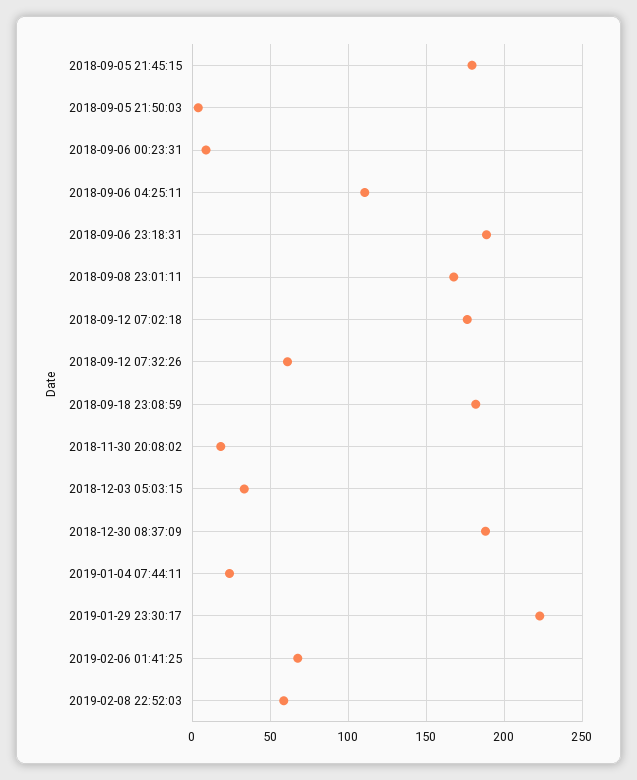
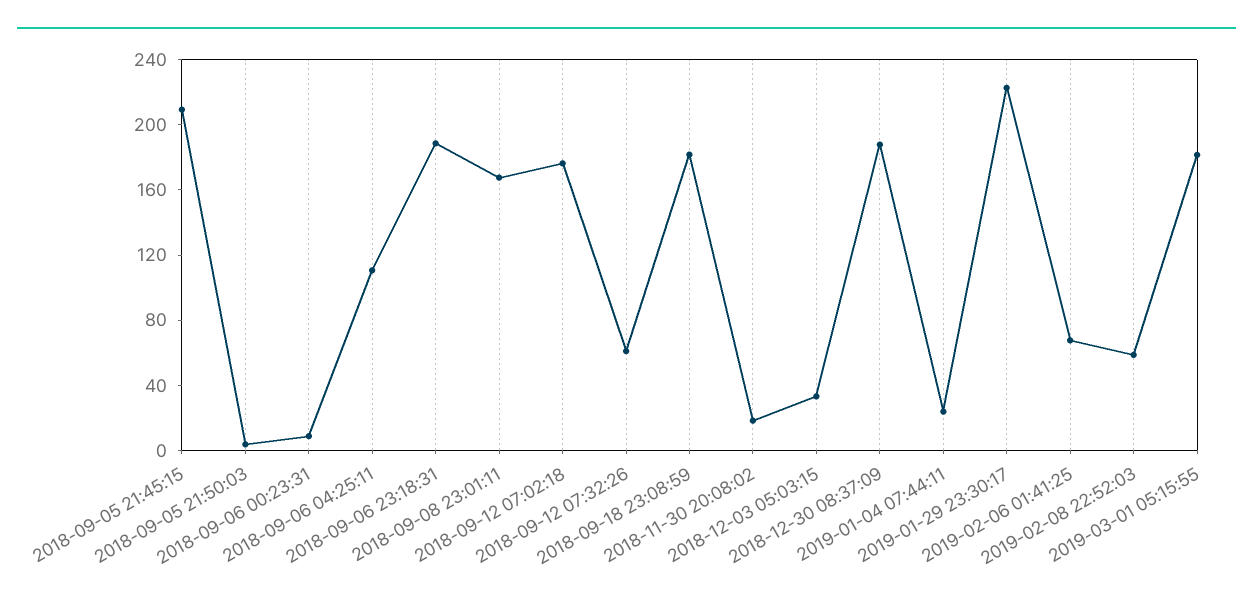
2018-09-05 21:45:15: 180 -> 210
2019-03-01 05:15:55: none -> 180

